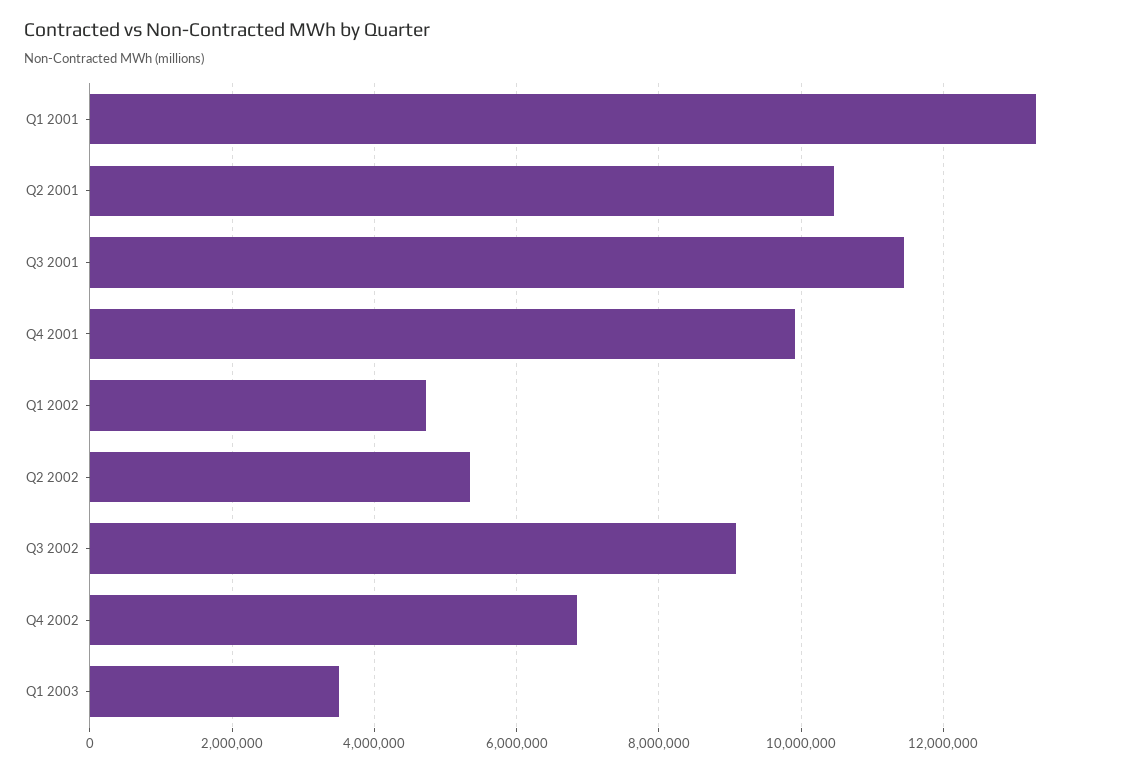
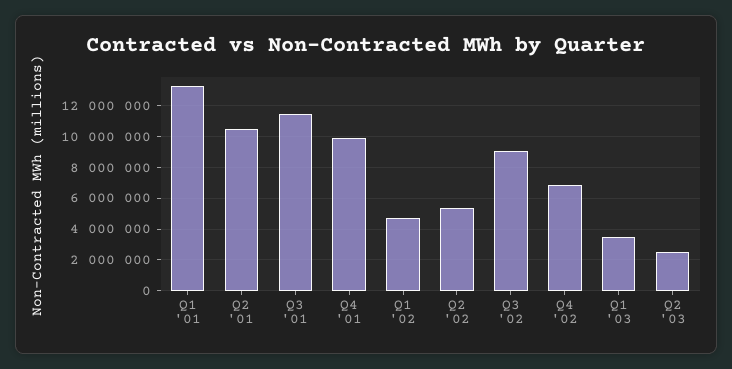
Q2 '03: none -> 2500000

